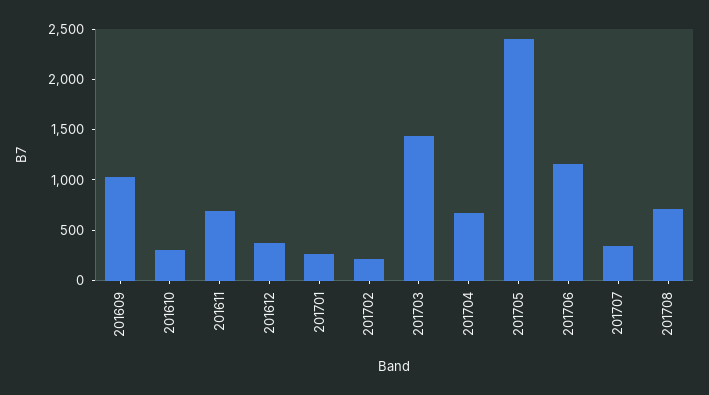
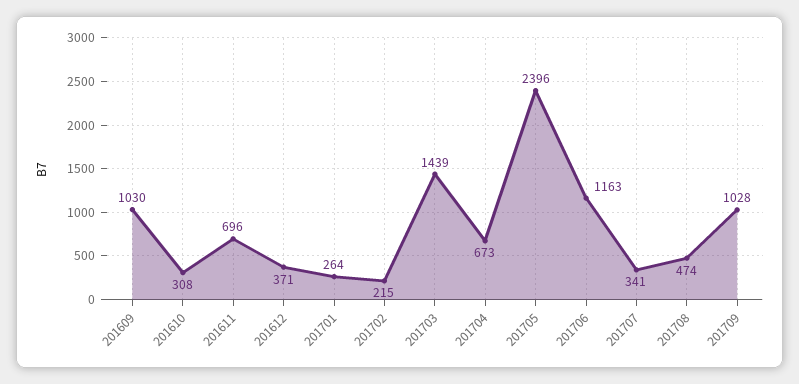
201708: 700 -> 474
201709: none -> 1028

